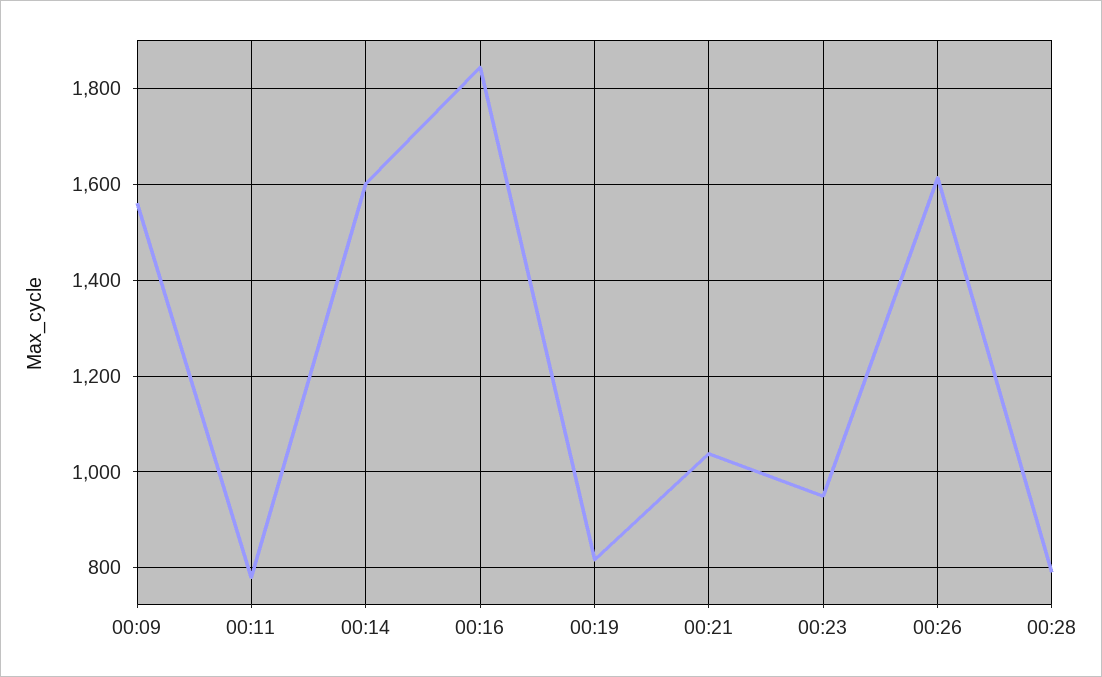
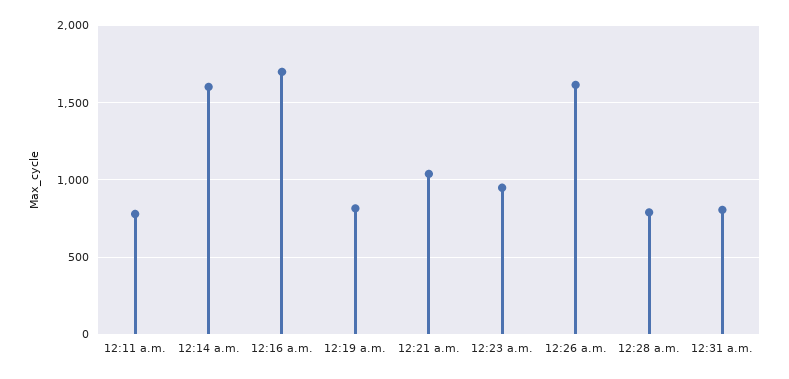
00:09: 1560 -> none
00:16: 1840 -> 1700
12:31 a.m.: none -> 800

